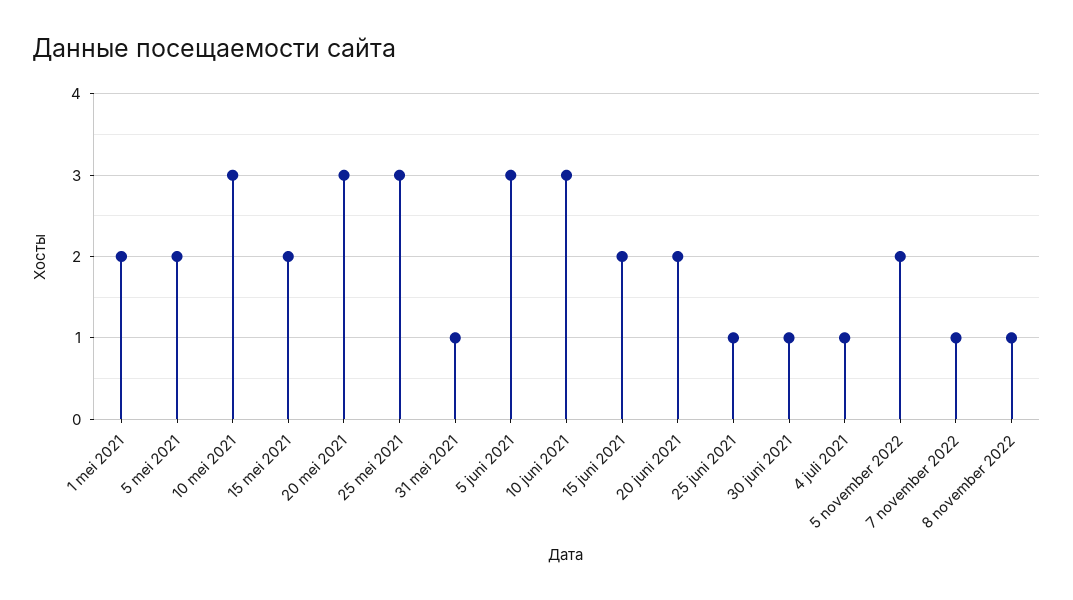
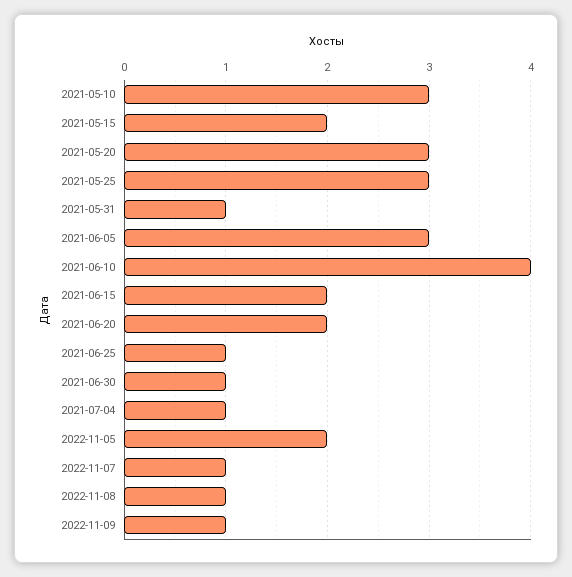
1 mei 2021: 2 -> none
5 mei 2021: 2 -> none
10 juni 2021: 3 -> 4
2022-11-09: none -> 1

